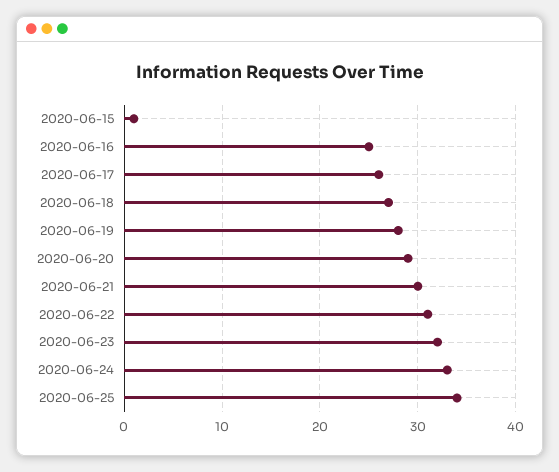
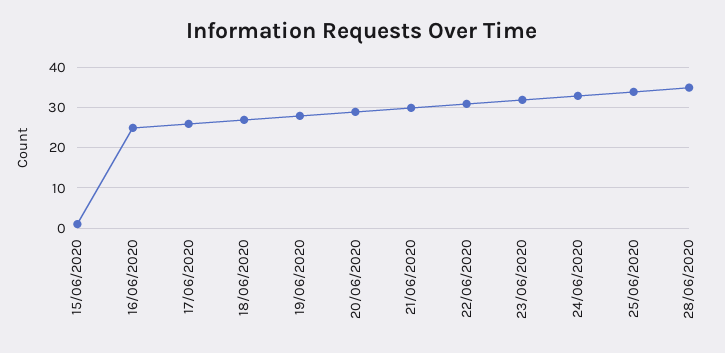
28/06/2020: none -> 35

